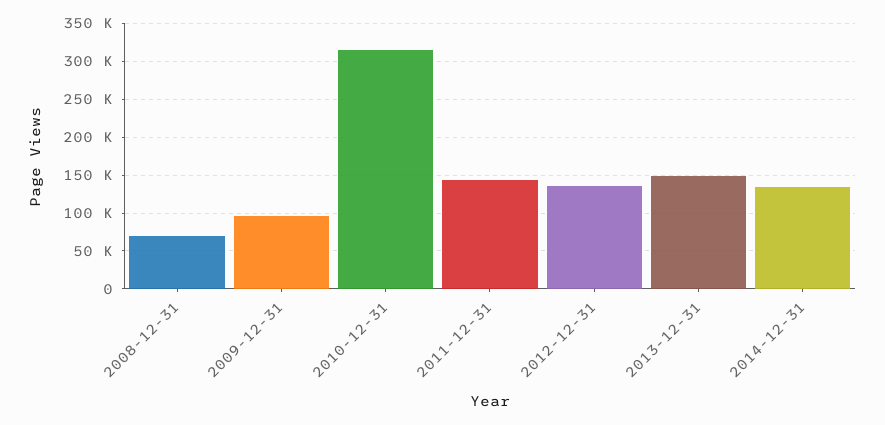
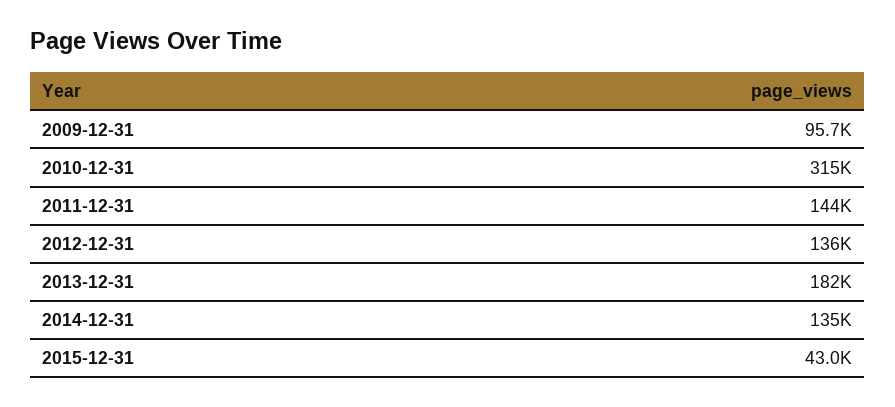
2008-12-31: 70000 -> none
2013-12-31: 150000 -> 182000
2015-12-31: none -> 43000

